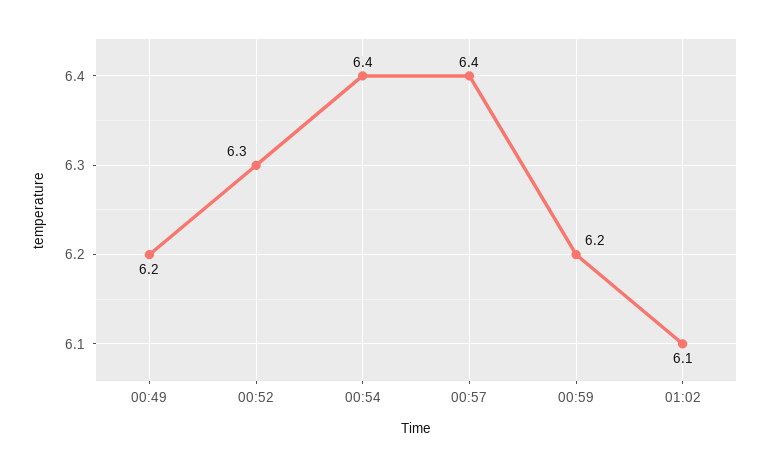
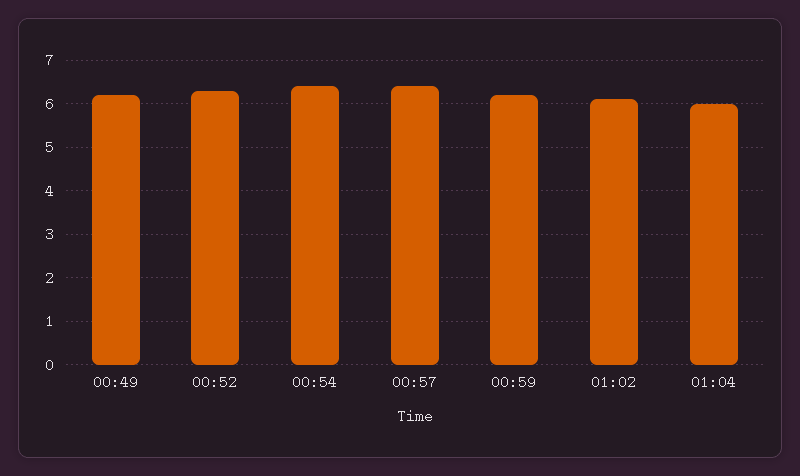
01:04: none -> 6

